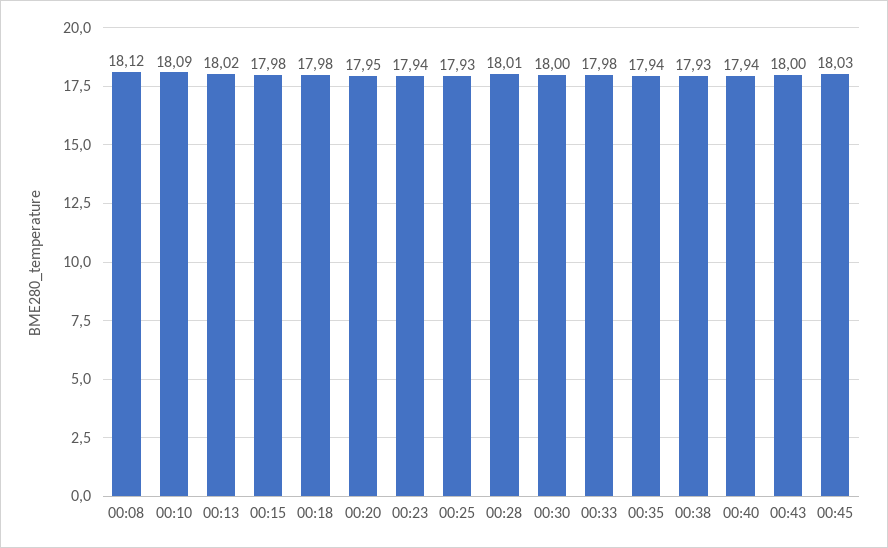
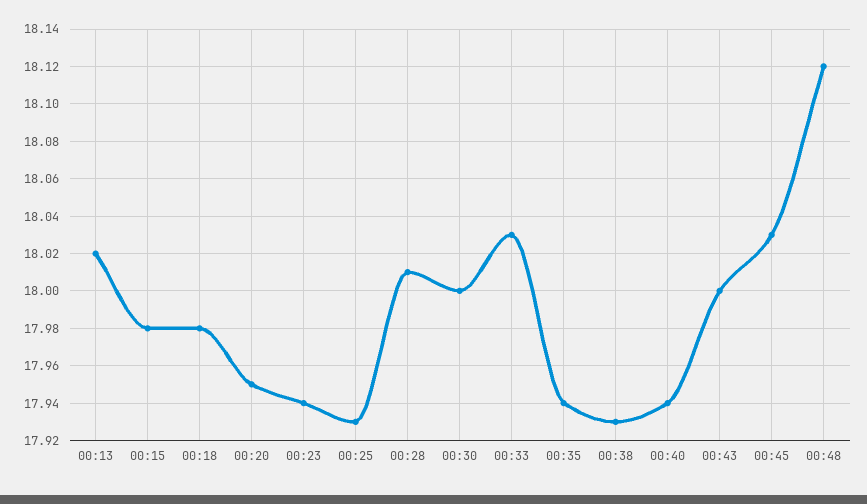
00:08: 18.12 -> none
00:10: 18.09 -> none
00:33: 17.98 -> 18.03
00:48: none -> 18.12

